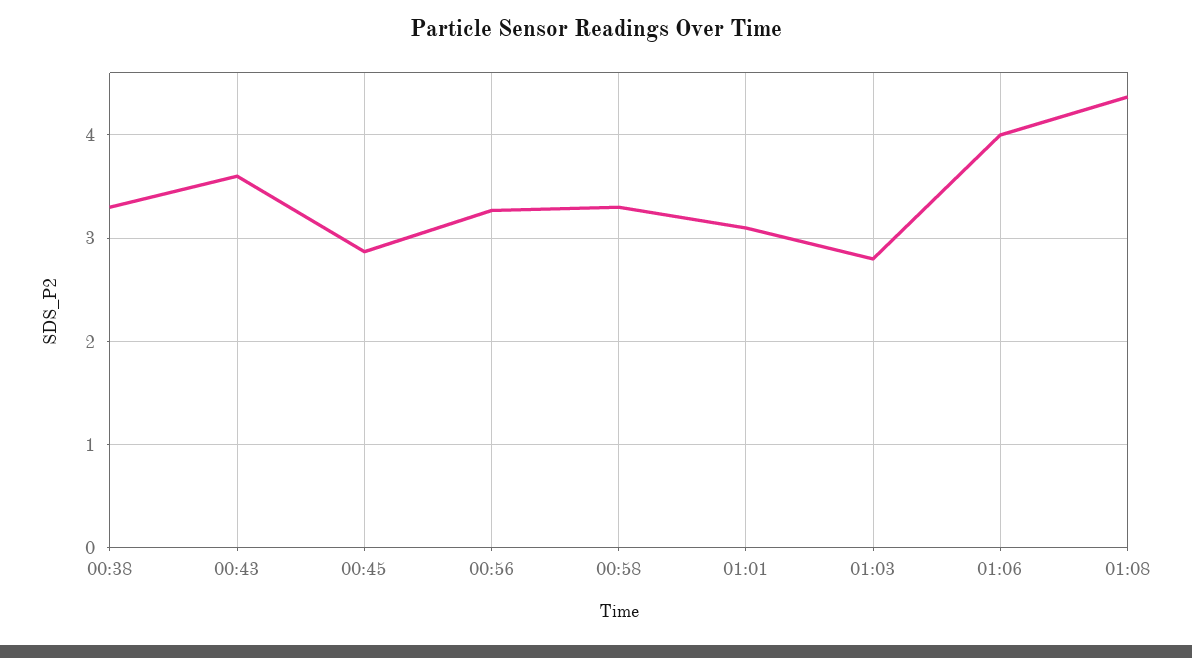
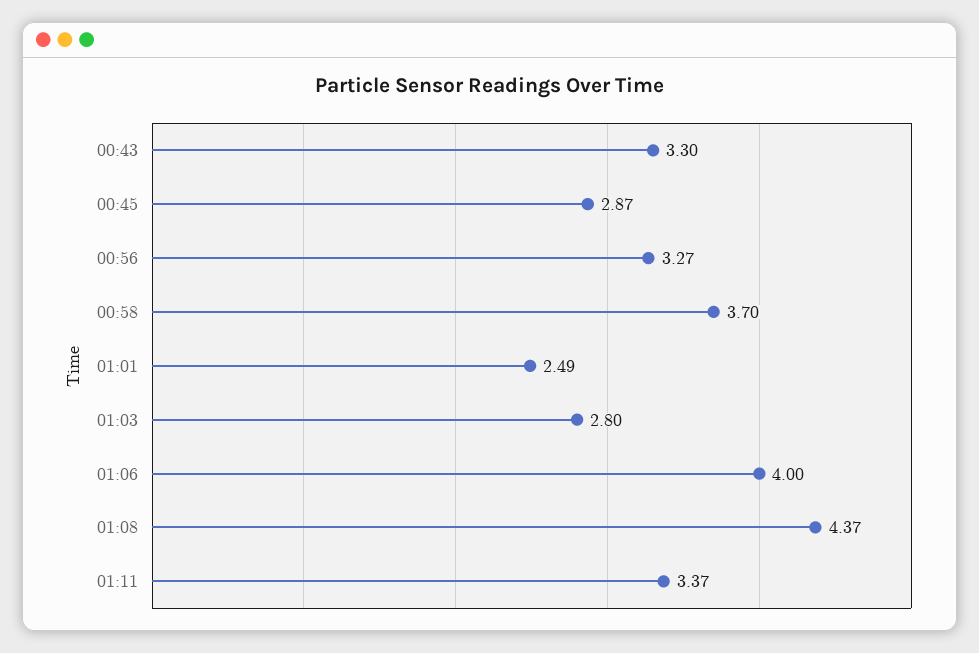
00:38: 3.3 -> none
00:43: 3.6 -> 3.3
00:58: 3.3 -> 3.7
01:01: 3.1 -> 2.49
01:11: none -> 3.37

